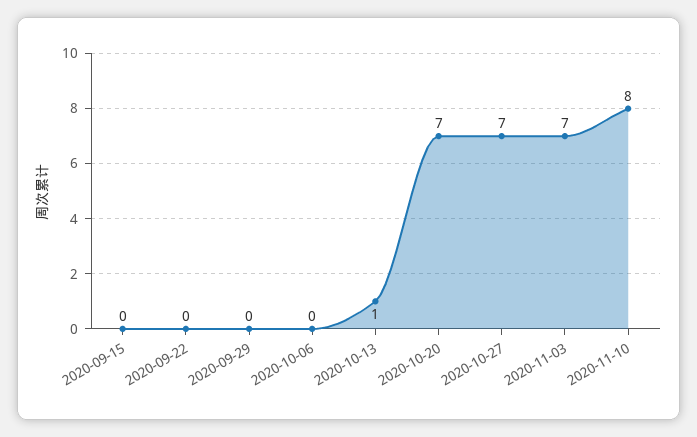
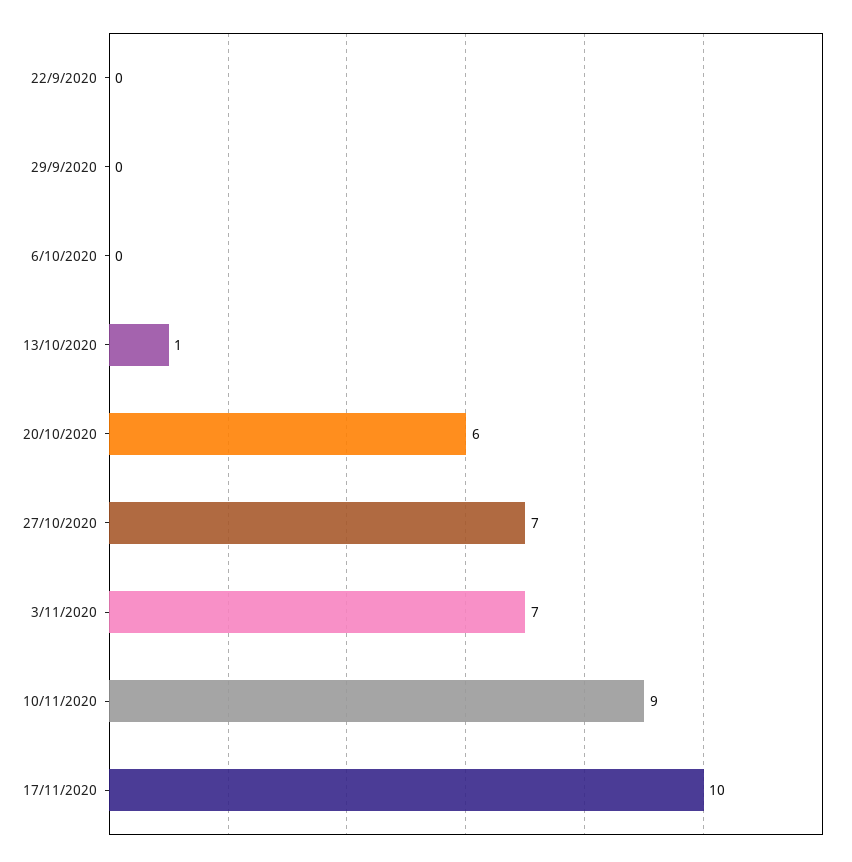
2020-09-15: 0 -> none
2020-10-20: 7 -> 6
2020-11-10: 8 -> 9
17/11/2020: none -> 10

